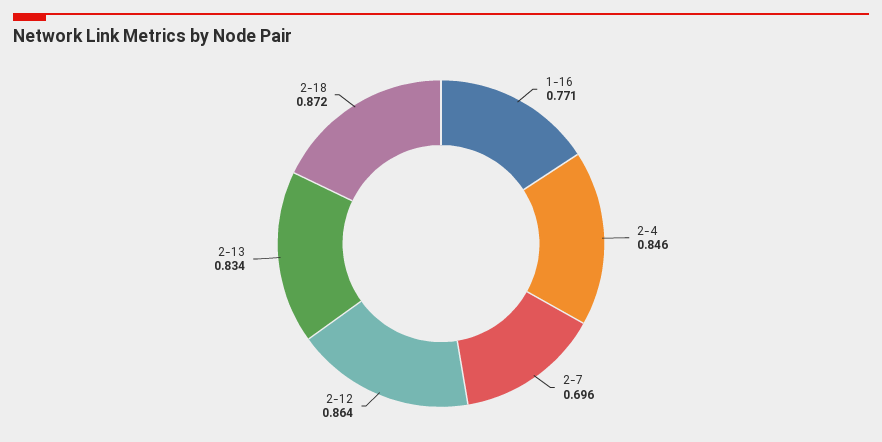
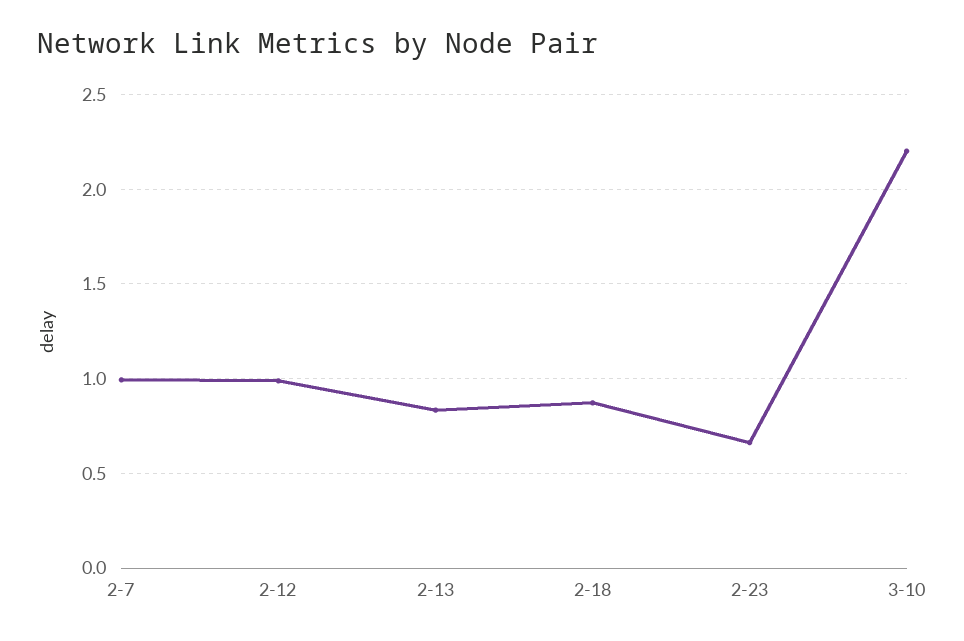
1-16: 0.771 -> none
2-4: 0.846 -> none
2-7: 0.696 -> 1
2-12: 0.864 -> 1
2-23: none -> 0.65
3-10: none -> 2.2

